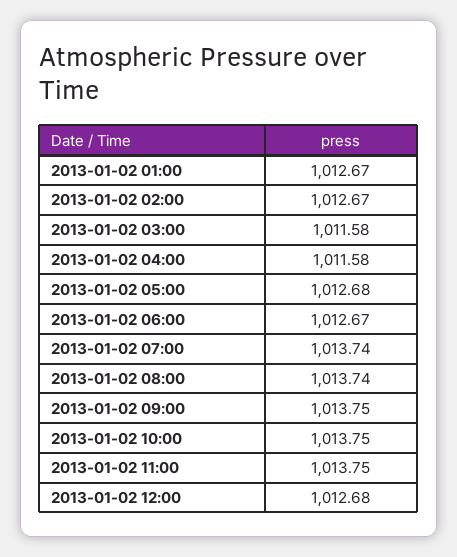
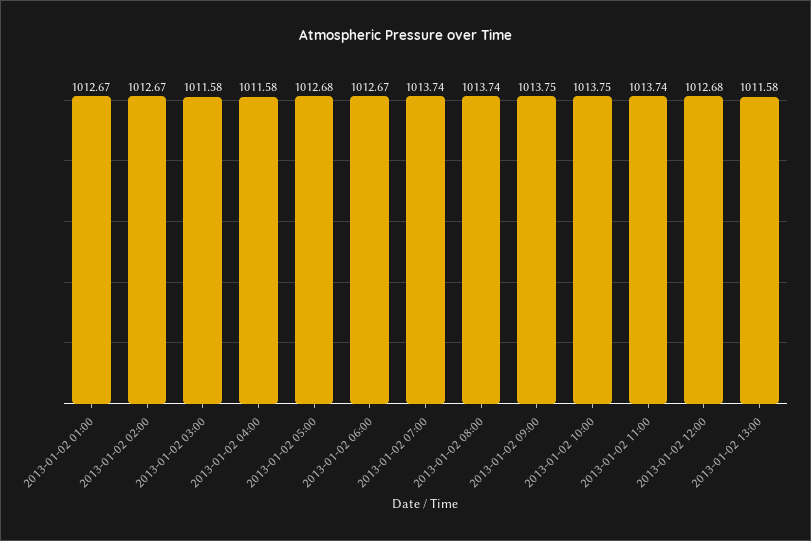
2013-01-02 11:00: 1013.75 -> 1013.74
2013-01-02 13:00: none -> 1011.58

